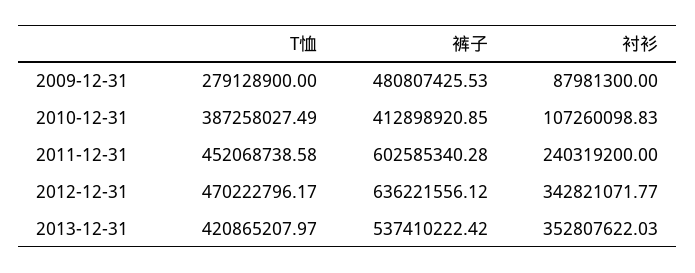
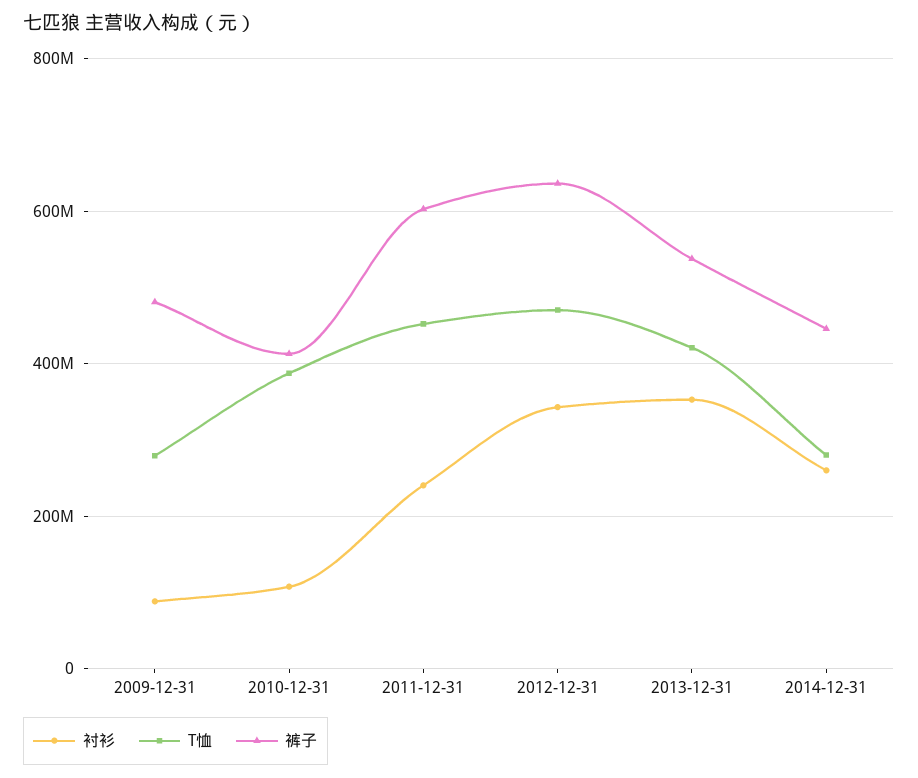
衬衫, 2014-12-31: none -> 260000000
T恤, 2014-12-31: none -> 280000000
裤子, 2014-12-31: none -> 440000000

